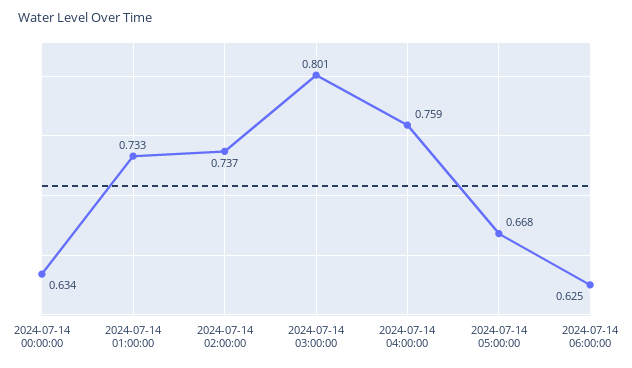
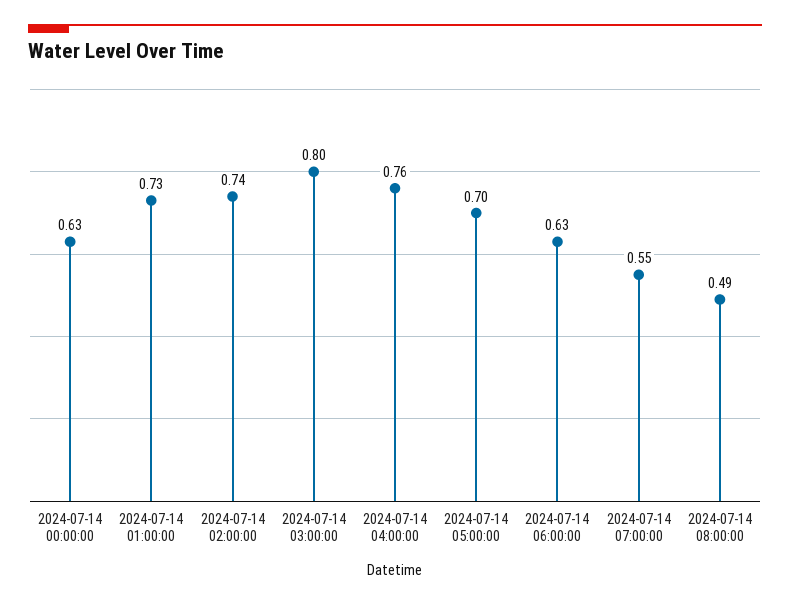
2024-07-14 05:00:00: 0.668 -> 0.7
2024-07-14 07:00:00: none -> 0.55
2024-07-14 08:00:00: none -> 0.49

